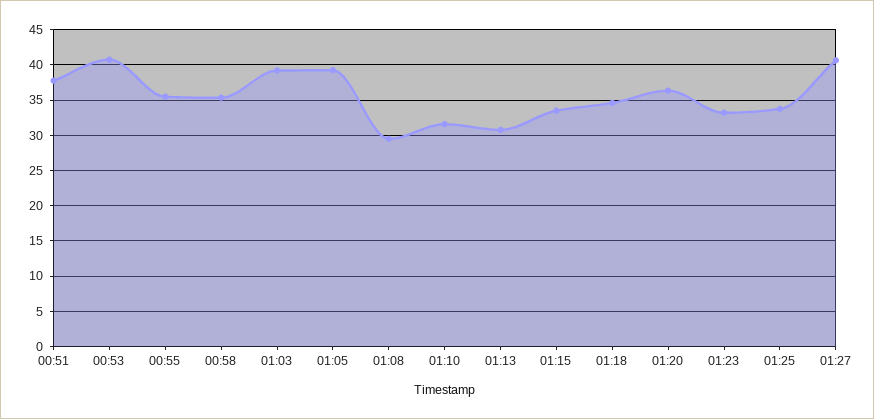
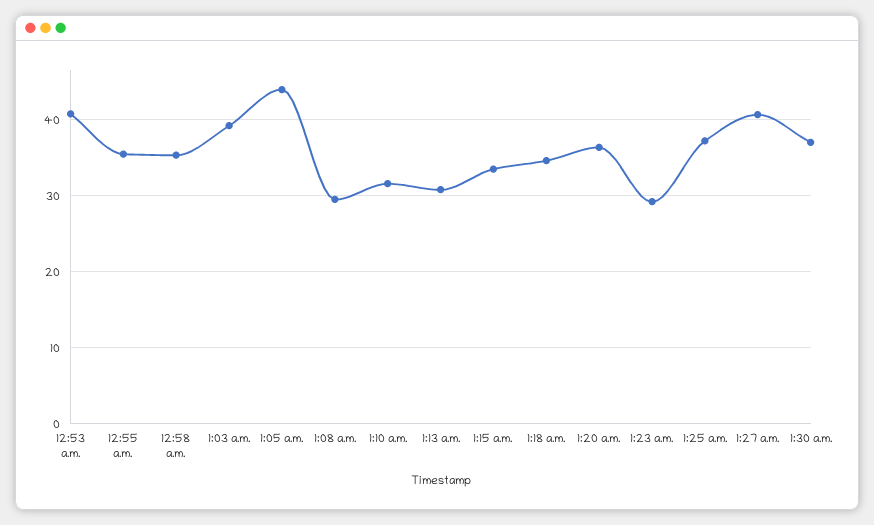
00:51: 38 -> none
01:05: 39 -> 44
01:23: 33 -> 29
01:25: 34 -> 37
1:30 a.m.: none -> 37

